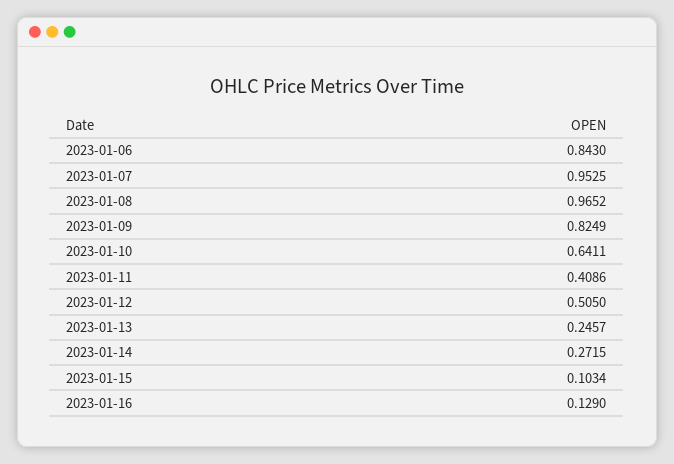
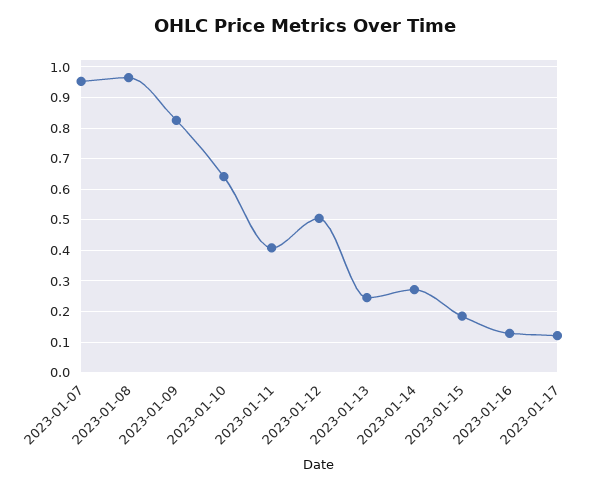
2023-01-06: 0.843 -> none
2023-01-15: 0.1034 -> 0.18
2023-01-17: none -> 0.12

